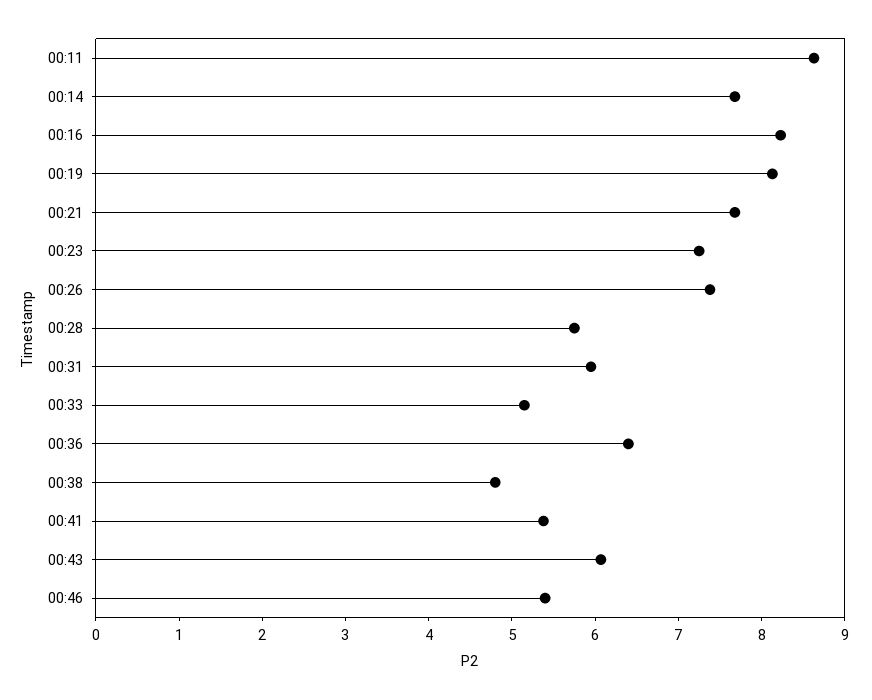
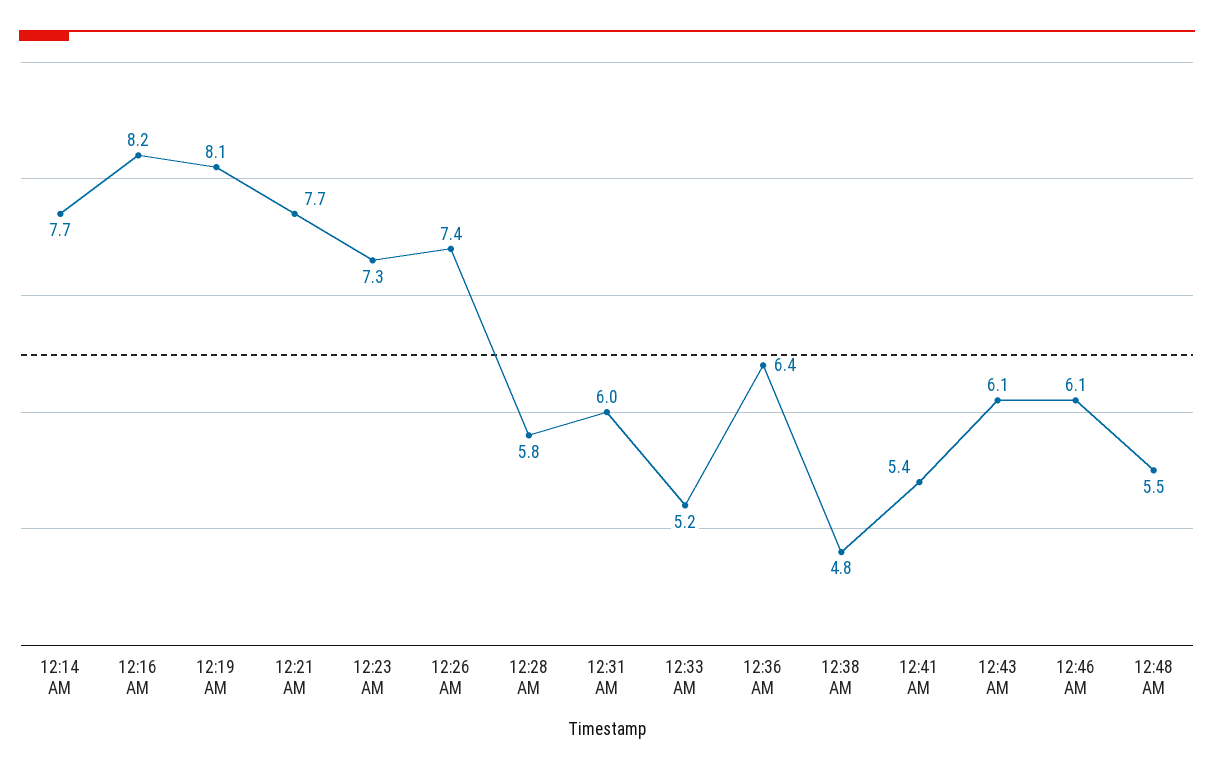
00:11: 8.6 -> none
00:46: 5.4 -> 6.1
12:48 AM: none -> 5.5

